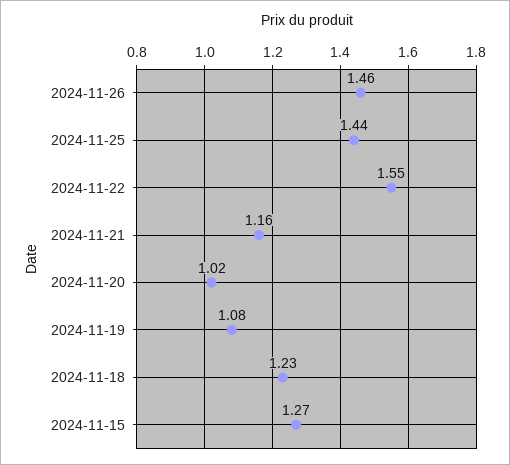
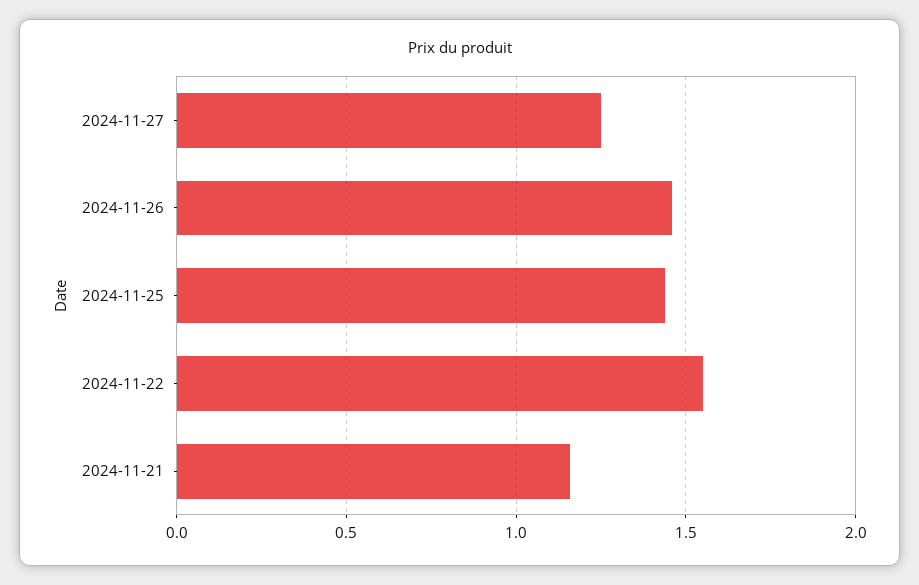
2024-11-20: 1.02 -> none
2024-11-19: 1.08 -> none
2024-11-18: 1.23 -> none
2024-11-15: 1.27 -> none
2024-11-27: none -> 1.25

